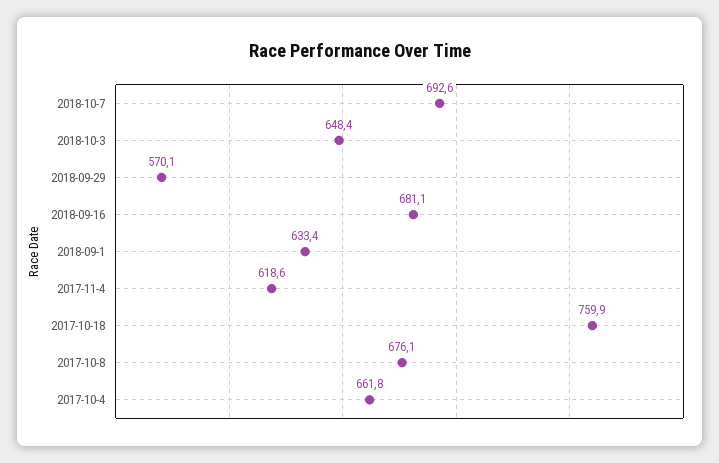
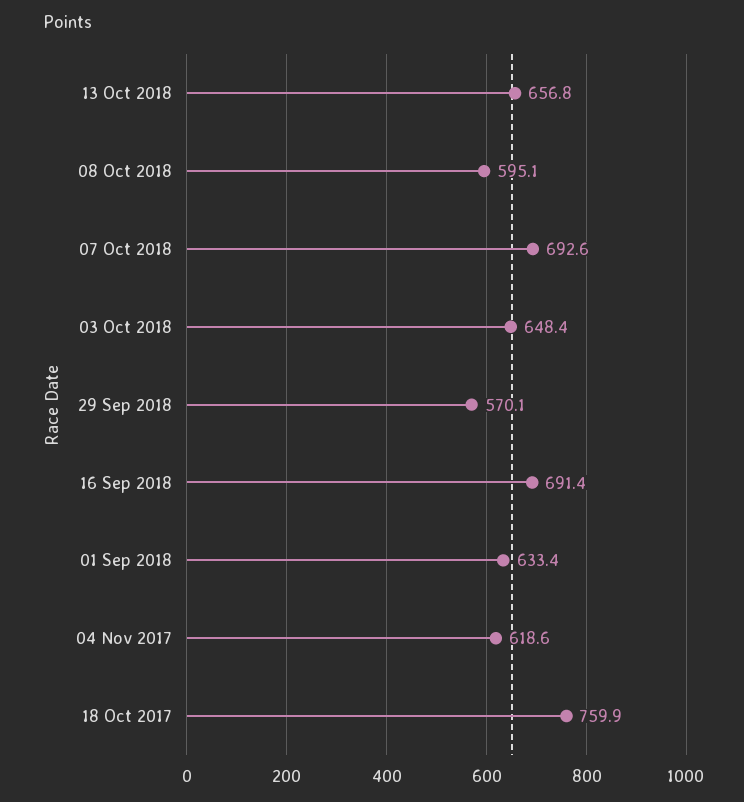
2018-09-16: 681.1 -> 691.4
2017-10-8: 676.1 -> none
2017-10-4: 661.8 -> none
13 Oct 2018: none -> 656.8
08 Oct 2018: none -> 595.1

